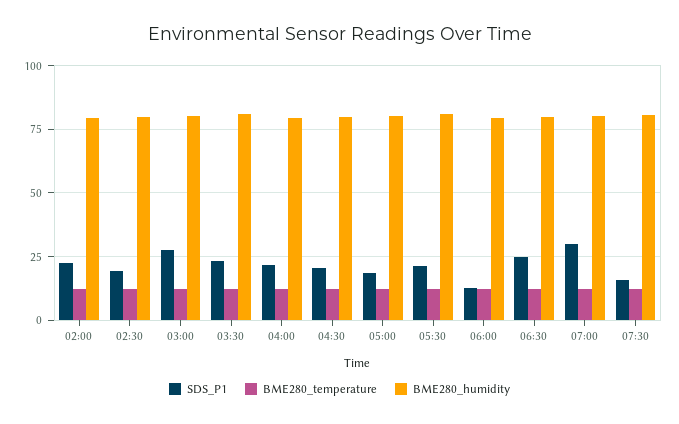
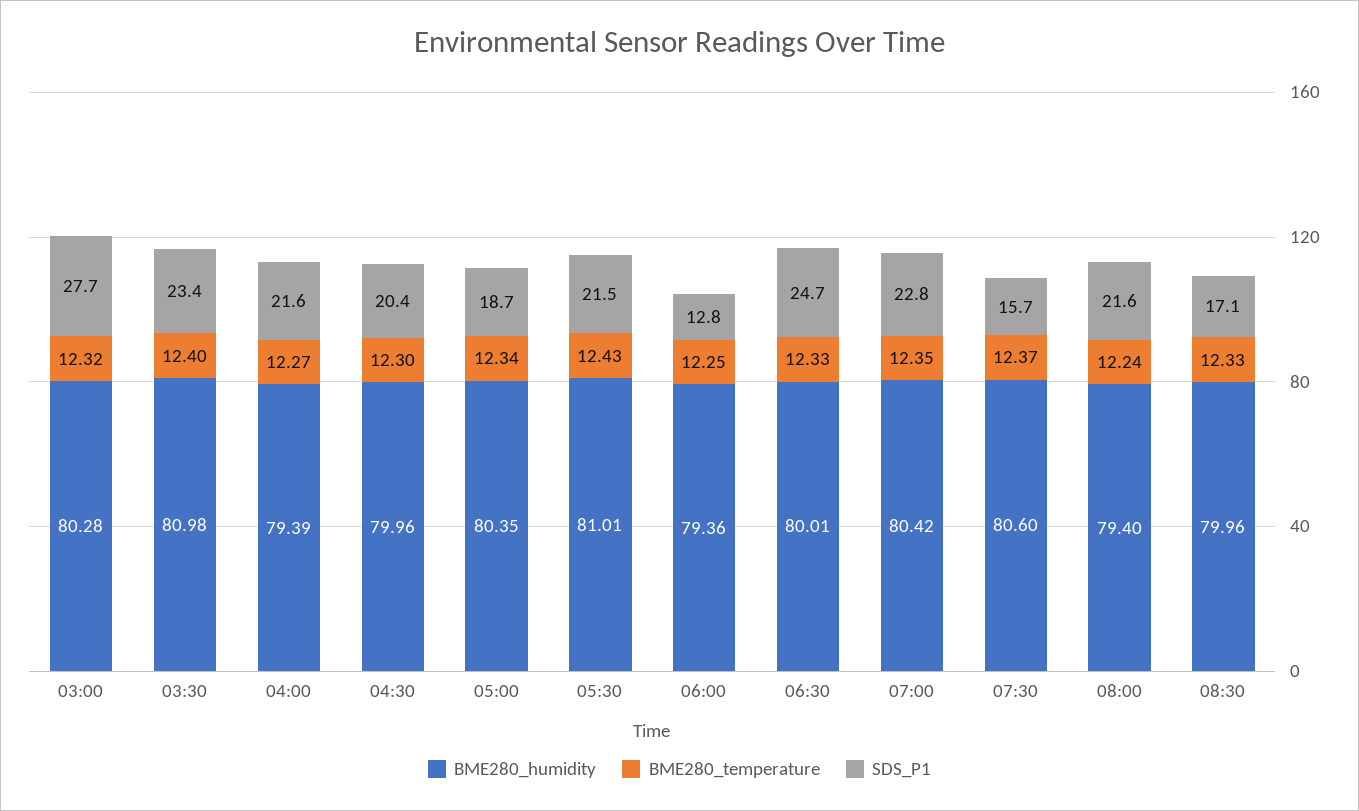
SDS_P1, 02:00: 22.5 -> none
BME280_temperature, 02:00: 12.5 -> none
BME280_humidity, 02:00: 80 -> none
SDS_P1, 02:30: 20 -> none
BME280_temperature, 02:30: 12.5 -> none
BME280_humidity, 02:30: 80 -> none
SDS_P1, 07:00: 30 -> 22.8
BME280_humidity, 08:00: none -> 79.4
BME280_temperature, 08:00: none -> 12.24
SDS_P1, 08:00: none -> 21.6
BME280_humidity, 08:30: none -> 79.96
BME280_temperature, 08:30: none -> 12.33
SDS_P1, 08:30: none -> 17.1

